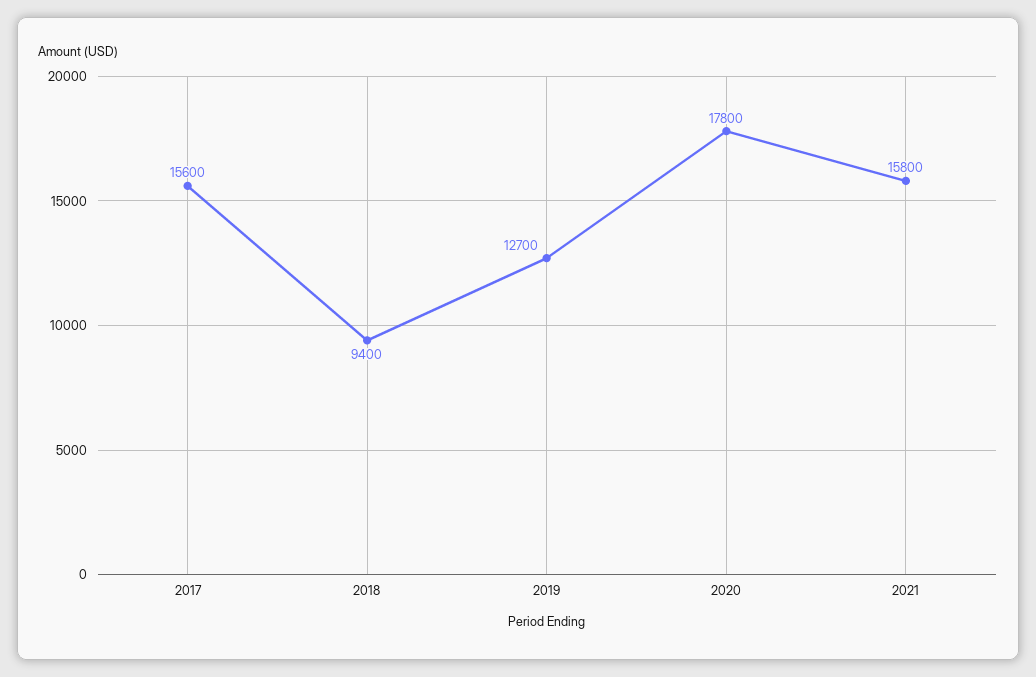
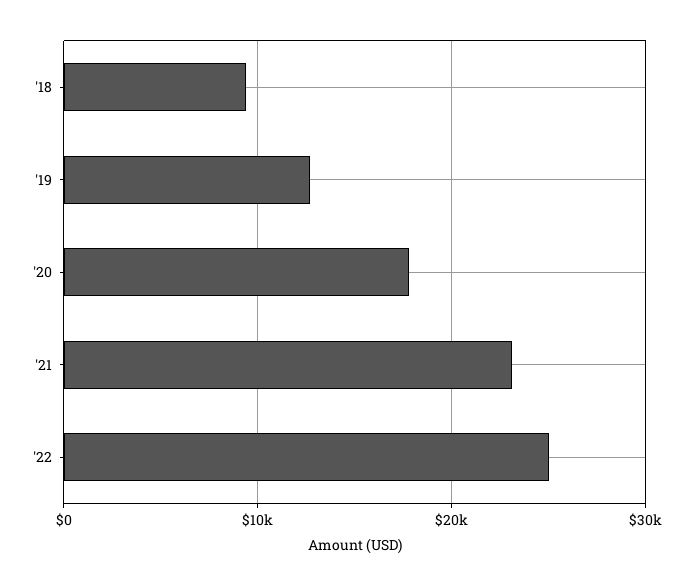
2017: 15600 -> none
2021: 15800 -> 23000
'22: none -> 25000

